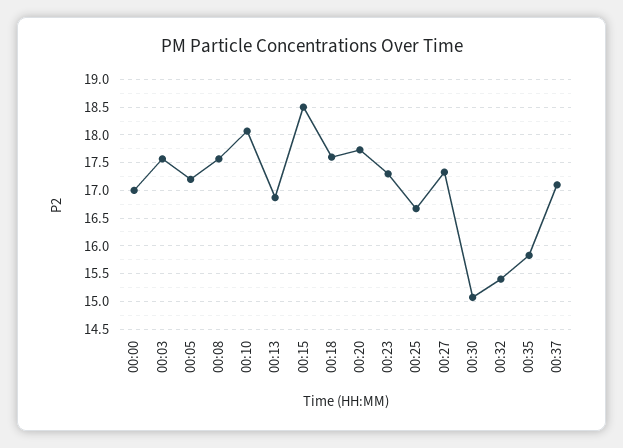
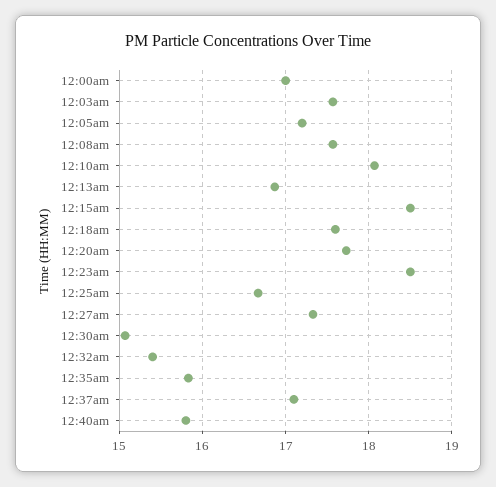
00:23: 17.25 -> 18.5
12:40am: none -> 15.8

